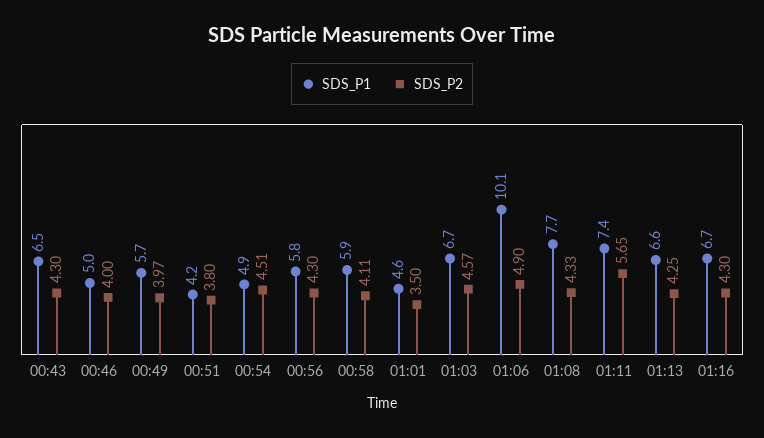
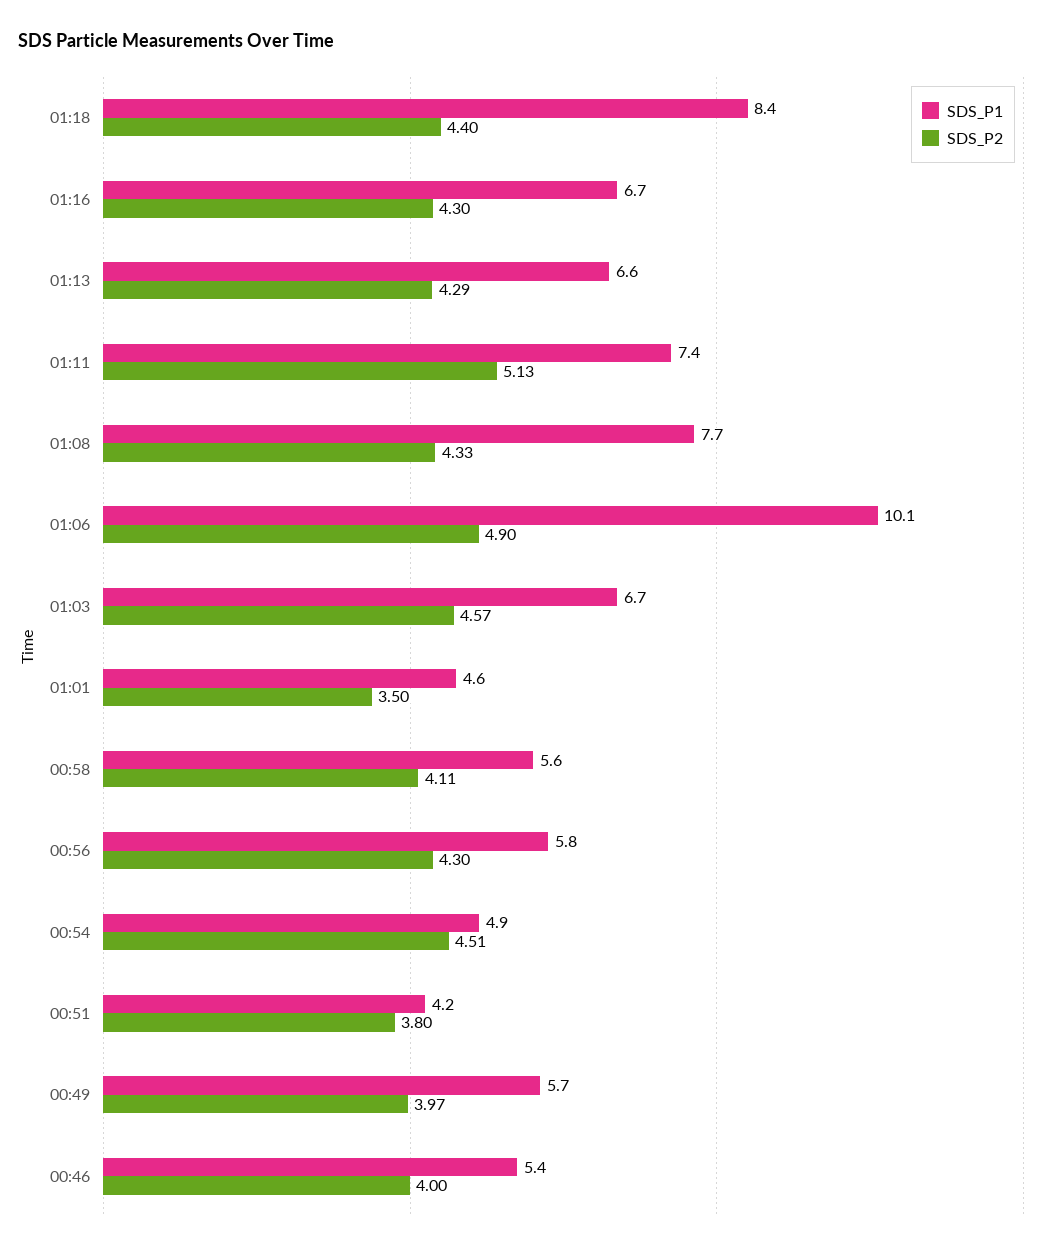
SDS_P1, 00:43: 6.5 -> none
SDS_P2, 00:43: 4.3 -> none
SDS_P1, 00:46: 5 -> 5.4
SDS_P1, 00:58: 5.9 -> 5.6
SDS_P2, 01:11: 5.65 -> 5.13
SDS_P2, 01:13: 4.25 -> 4.29
SDS_P1, 01:18: none -> 8.4
SDS_P2, 01:18: none -> 4.4

